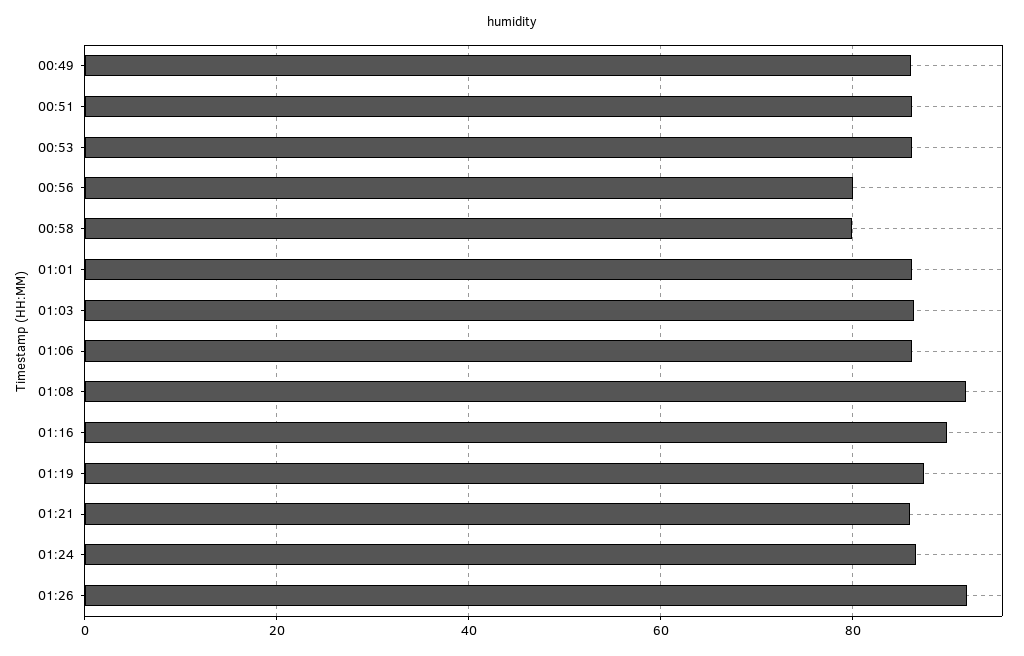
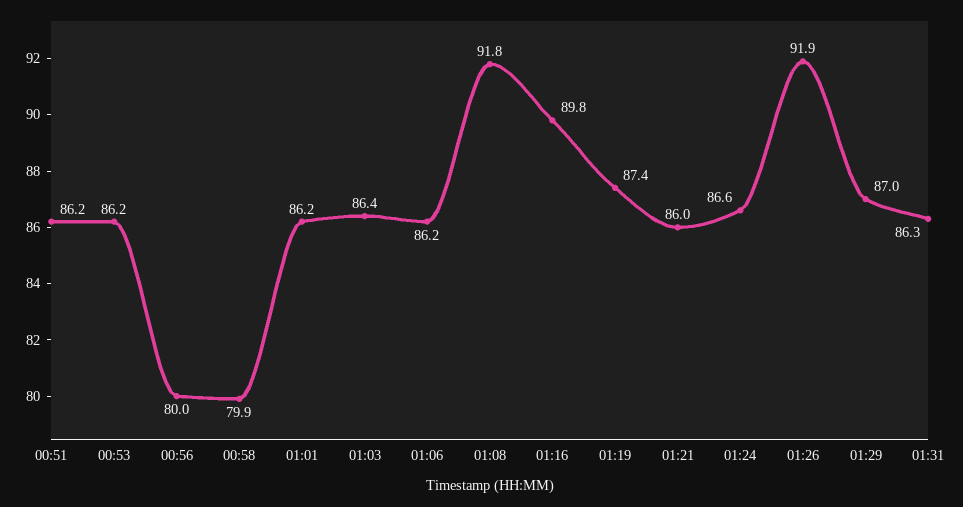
00:49: 86 -> none
01:29: none -> 87
01:31: none -> 86.3

